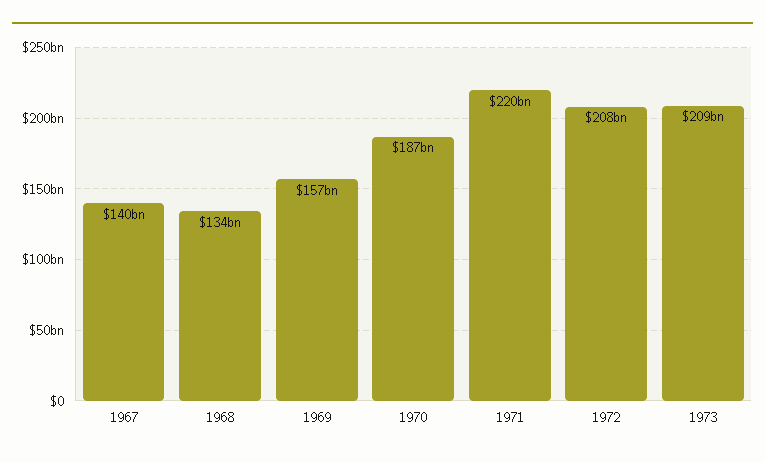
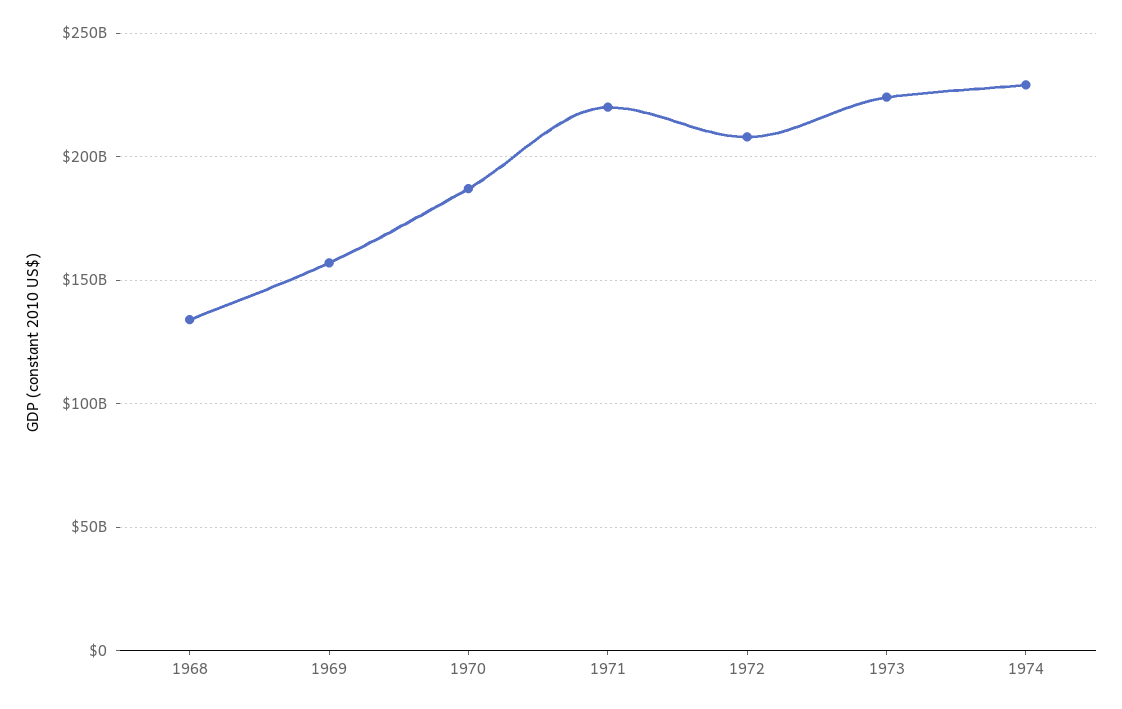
1967: 140000000000 -> none
1973: 209000000000 -> 225000000000
1974: none -> 230000000000

